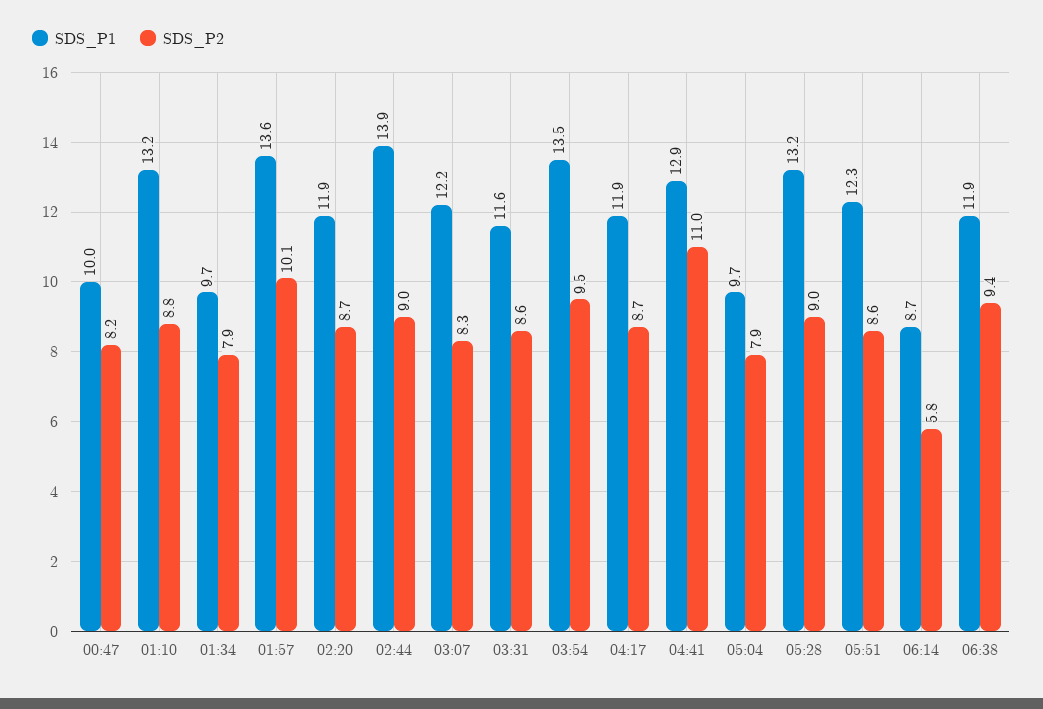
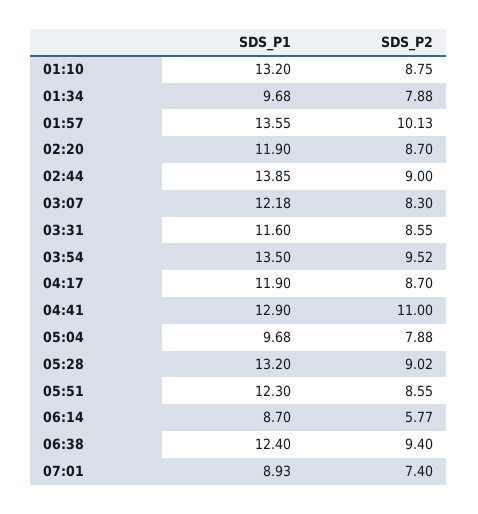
SDS_P1, 00:47: 10 -> none
SDS_P2, 00:47: 8.2 -> none
SDS_P1, 06:38: 11.9 -> 12.4
SDS_P1, 07:01: none -> 8.93
SDS_P2, 07:01: none -> 7.4

